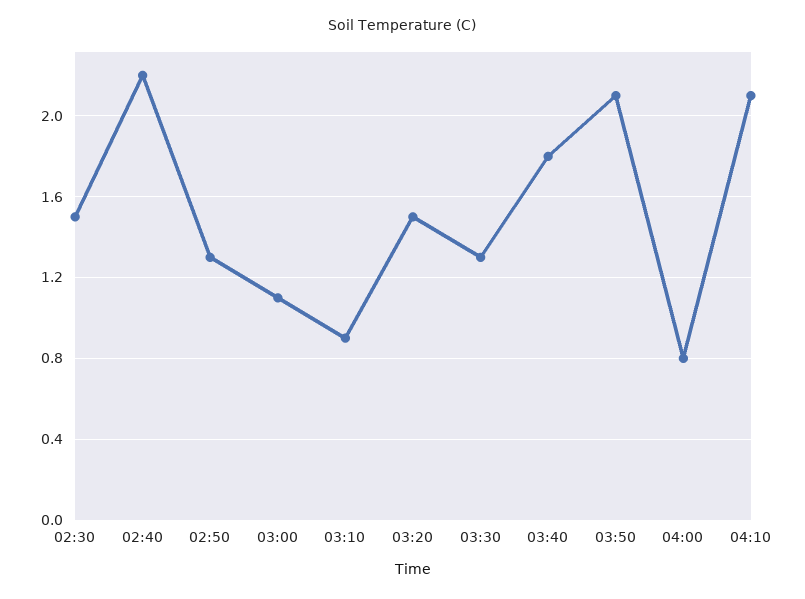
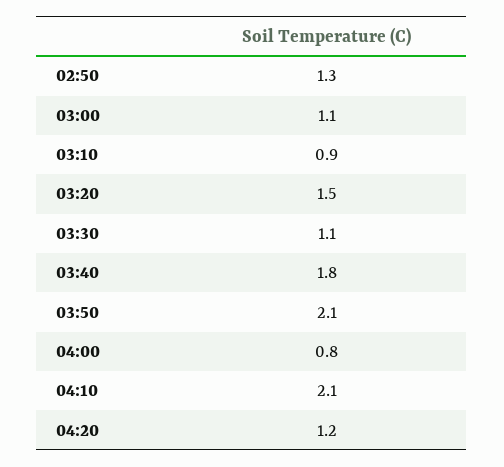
02:30: 1.5 -> none
02:40: 2.2 -> none
03:30: 1.3 -> 1.1
04:20: none -> 1.2

